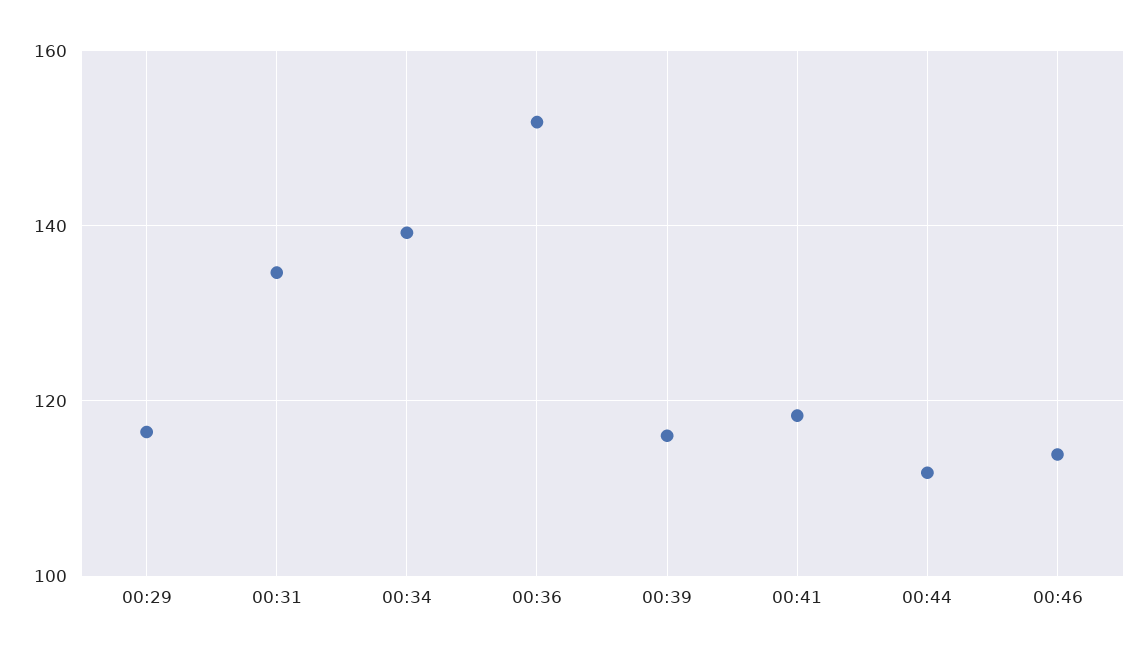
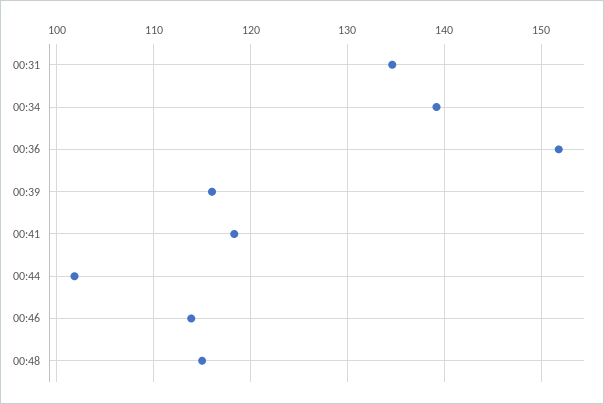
00:29: 116 -> none
00:44: 112 -> 102
00:48: none -> 115

